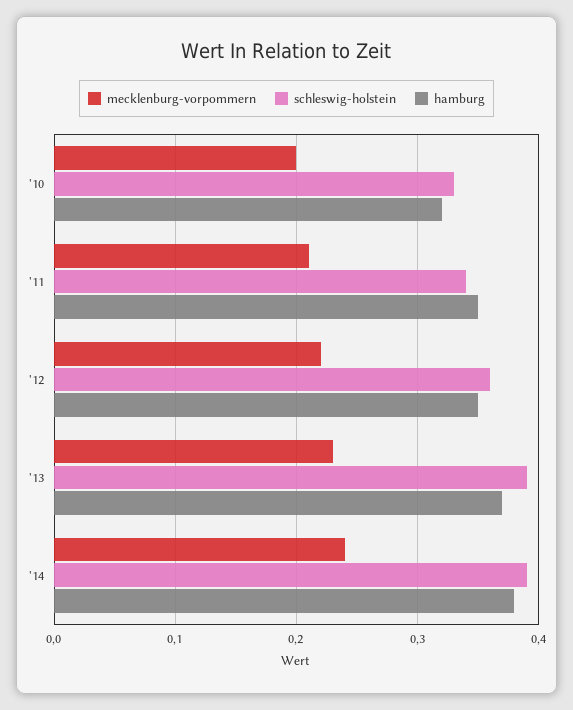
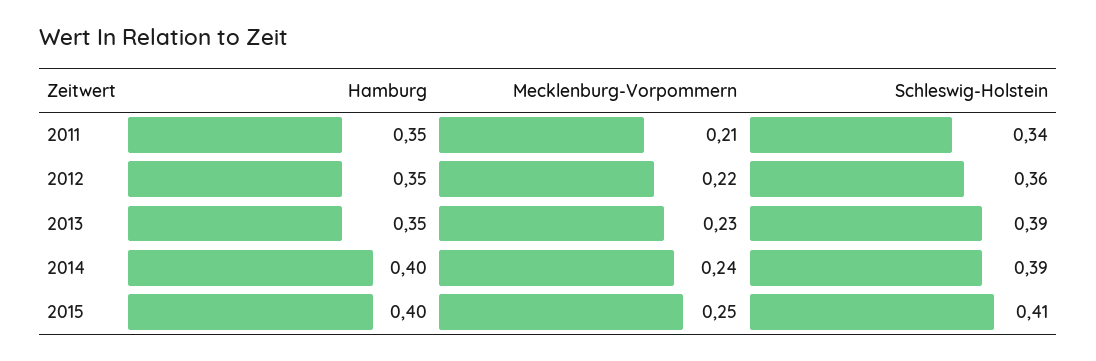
mecklenburg-vorpommern, '10: 0.2 -> none
schleswig-holstein, '10: 0.33 -> none
hamburg, '10: 0.32 -> none
hamburg, '13: 0.37 -> 0.35
hamburg, '14: 0.38 -> 0.4
hamburg, 2015: none -> 0.4
mecklenburg-vorpommern, 2015: none -> 0.25
schleswig-holstein, 2015: none -> 0.41

